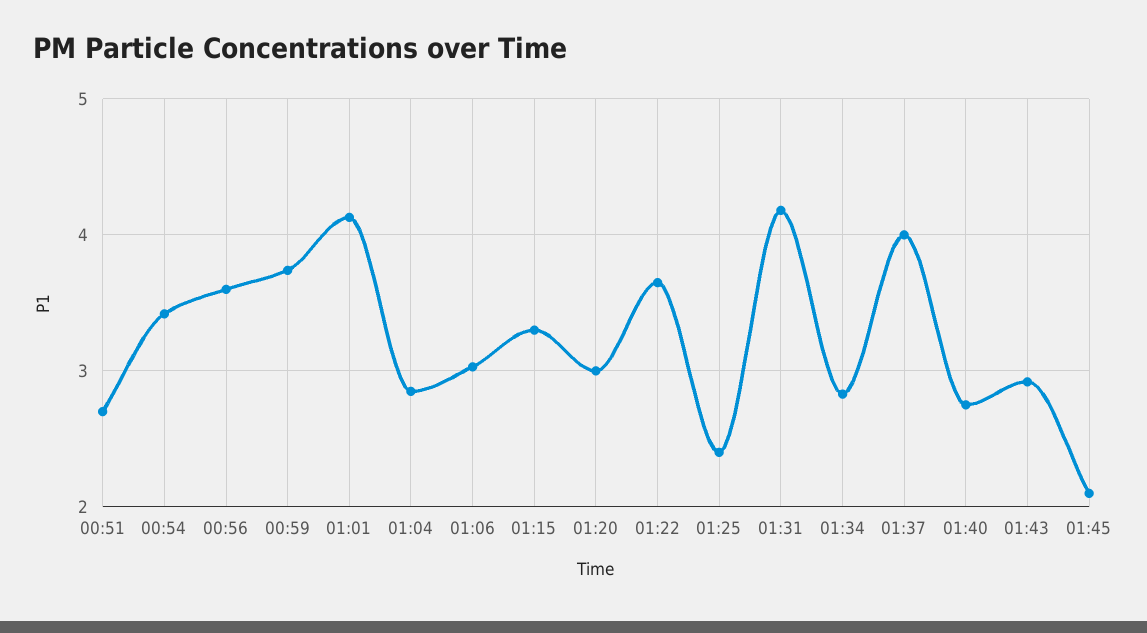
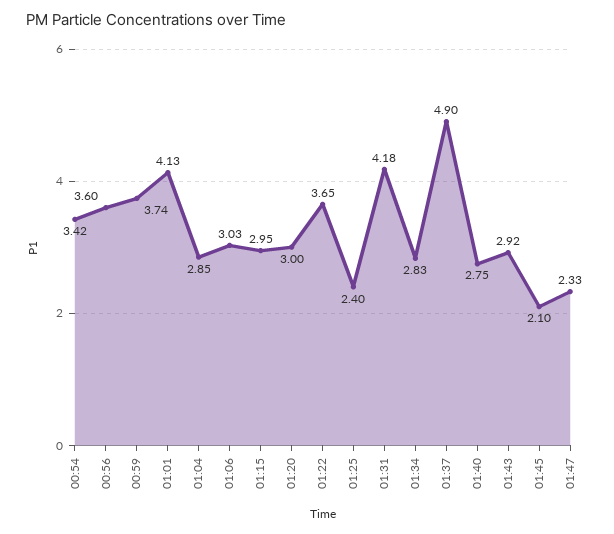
00:51: 2.7 -> none
01:15: 3.3 -> 2.95
01:37: 4 -> 4.9
01:47: none -> 2.33

